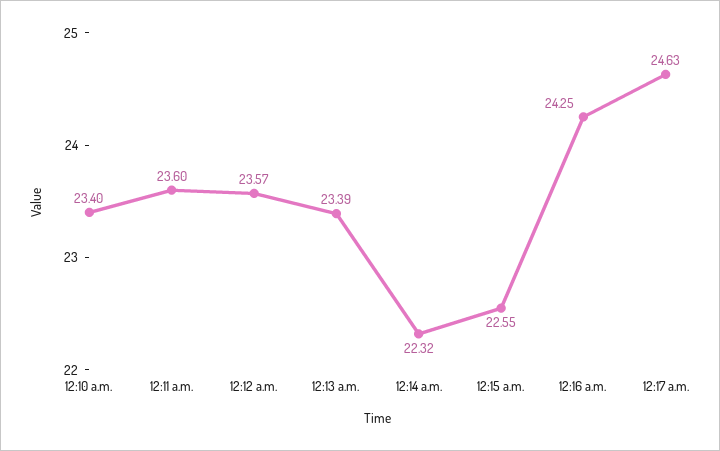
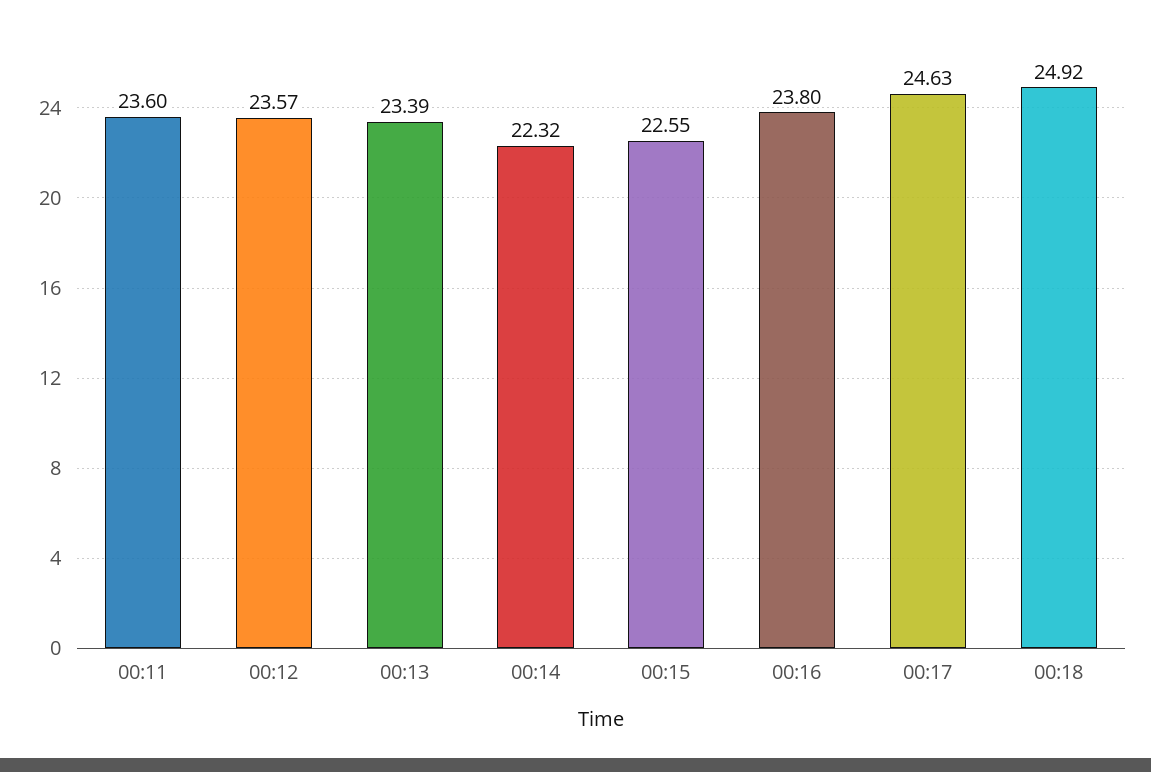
12:10 a.m.: 23.4 -> none
12:16 a.m.: 24.25 -> 23.8
00:18: none -> 24.92

